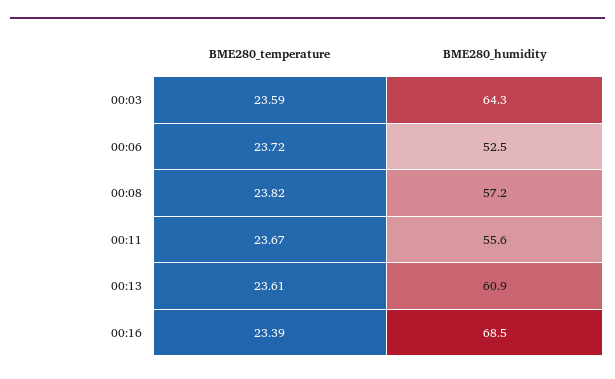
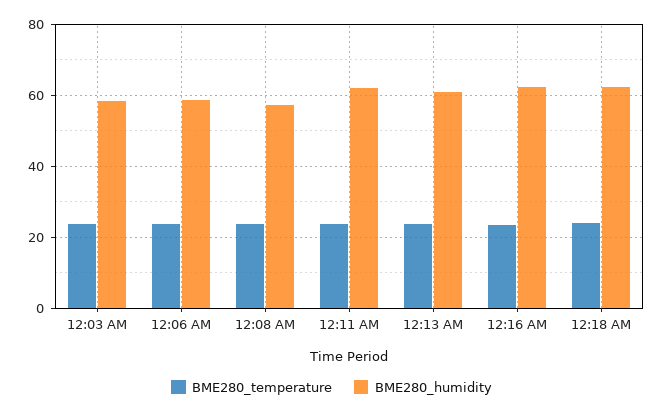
BME280_humidity, 00:03: 64.3 -> 58
BME280_humidity, 00:06: 52.5 -> 58
BME280_humidity, 00:11: 55.6 -> 62
BME280_humidity, 00:16: 68.5 -> 62
BME280_temperature, 12:18 AM: none -> 24
BME280_humidity, 12:18 AM: none -> 62

